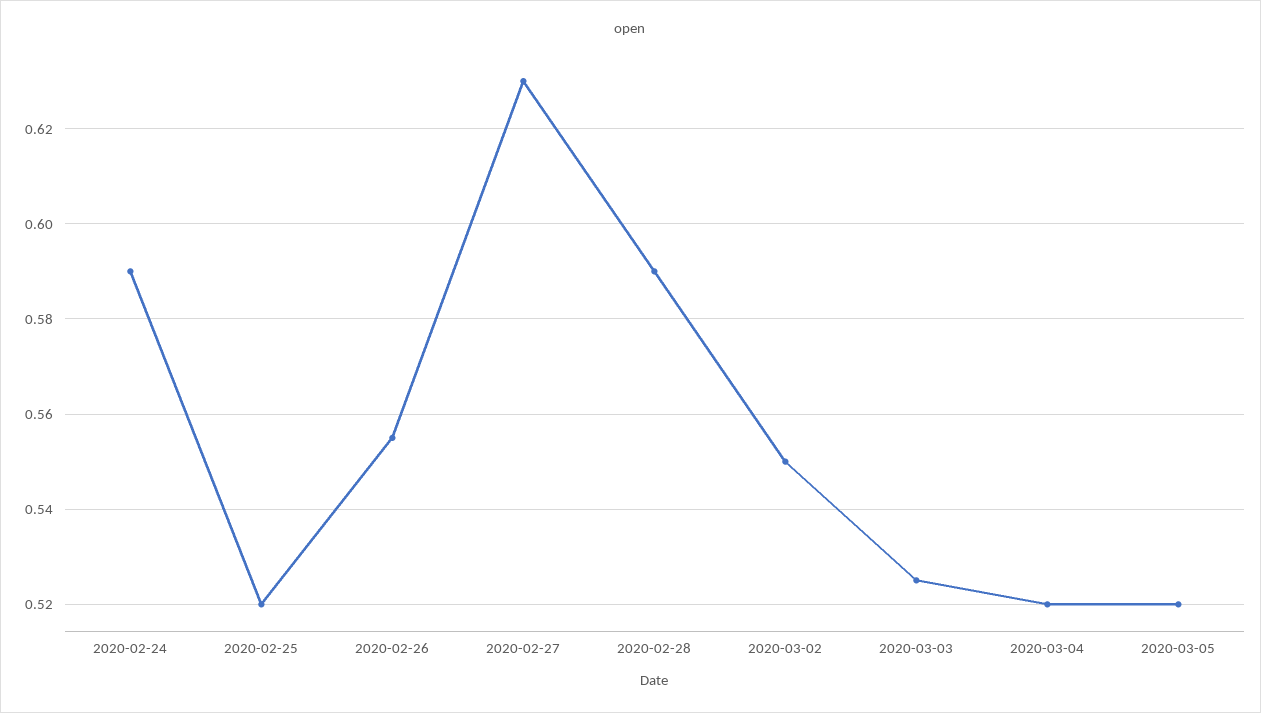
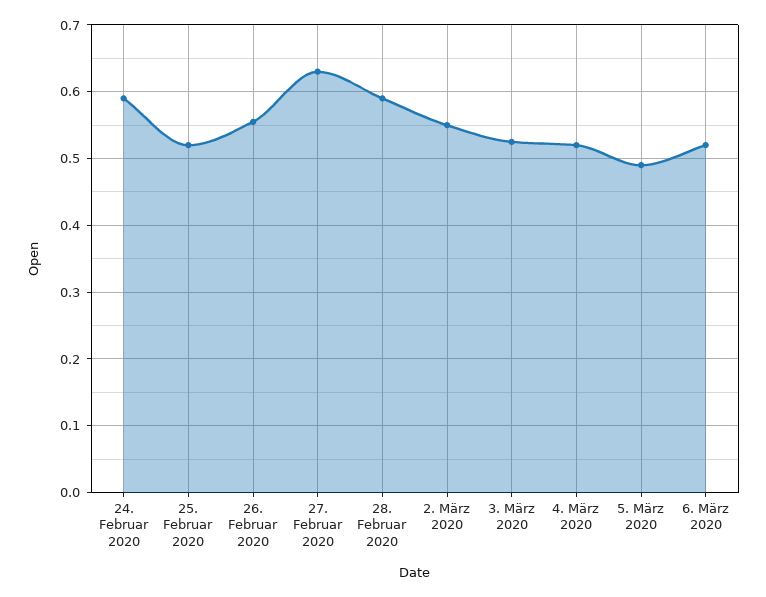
2020-03-05: 0.52 -> 0.49
6. März 2020: none -> 0.52

